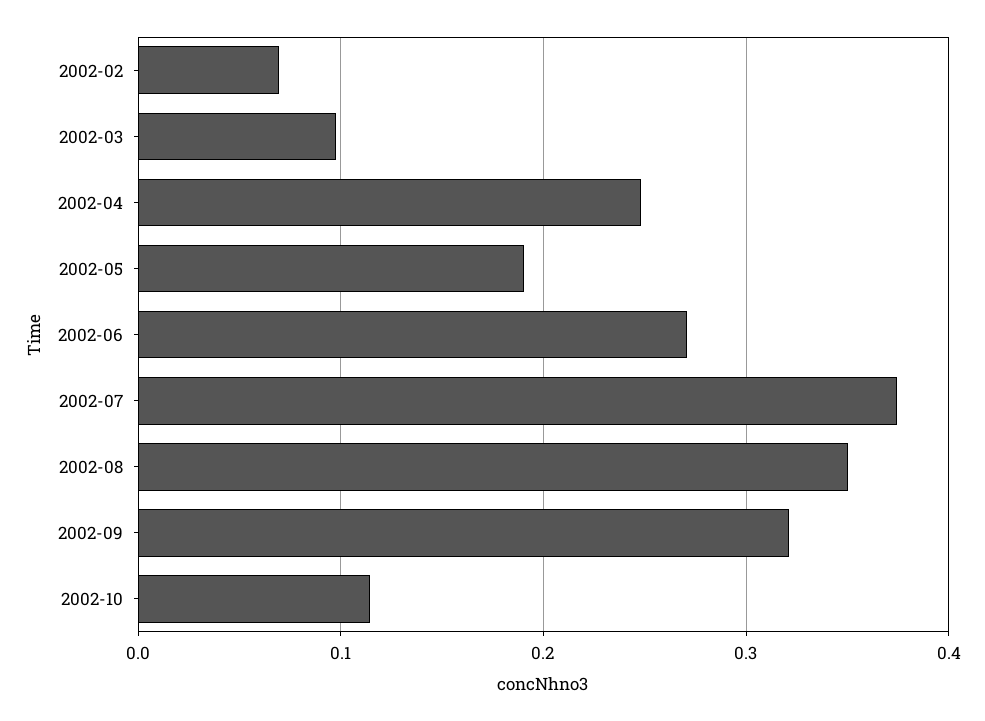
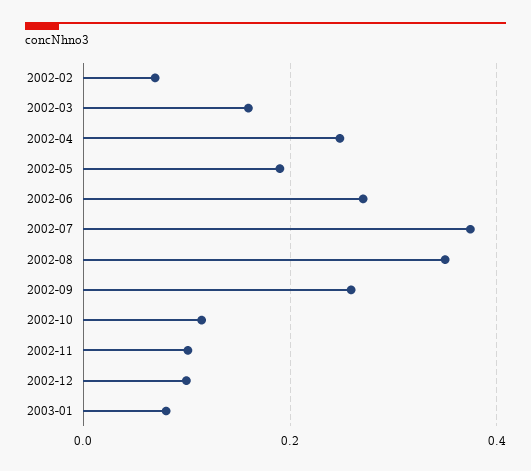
2002-03: 0.1 -> 0.16
2002-09: 0.32 -> 0.26
2002-11: none -> 0.1
2002-12: none -> 0.1
2003-01: none -> 0.08

